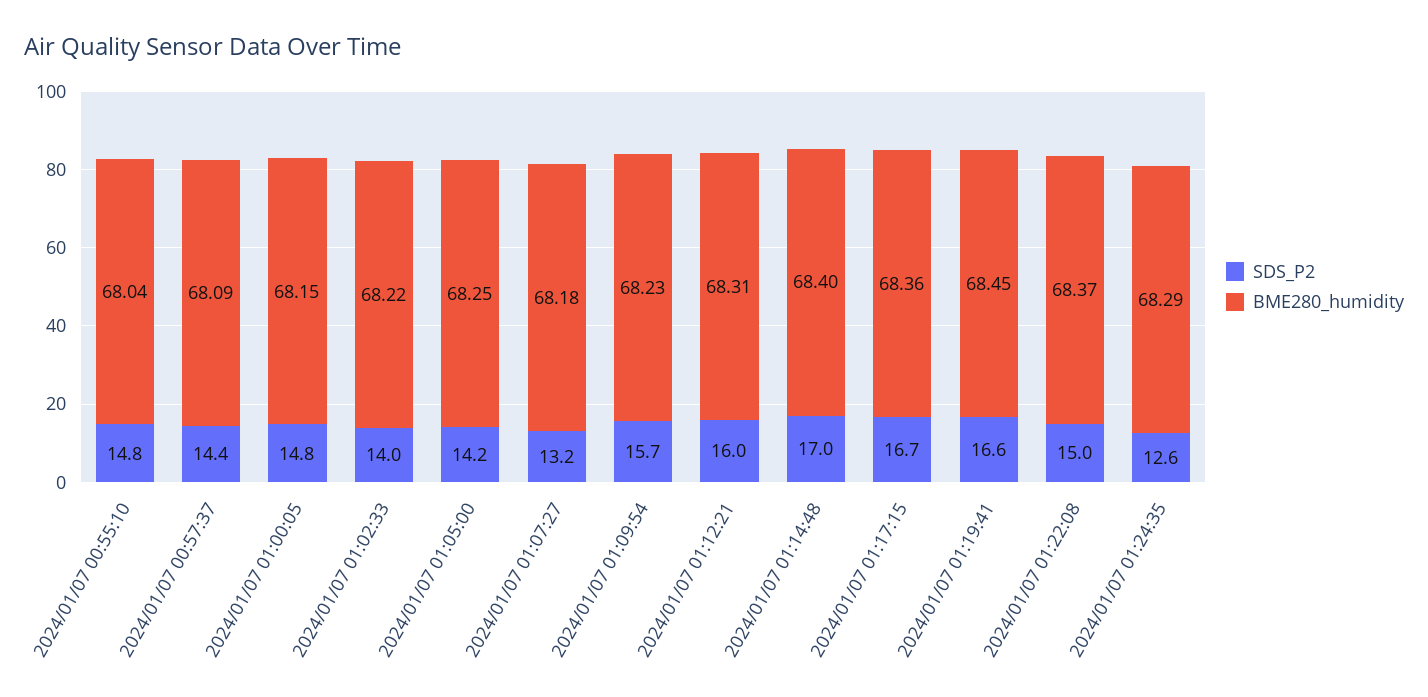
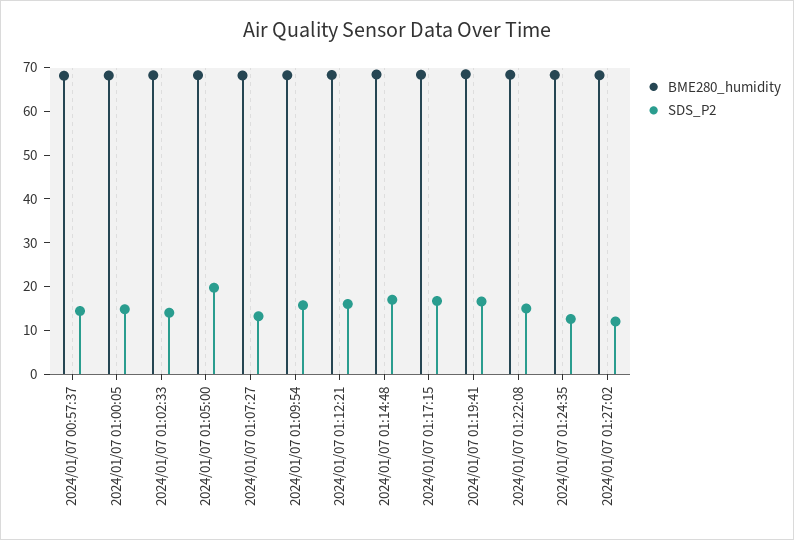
SDS_P2, 2024/01/07 00:55:10: 14.8 -> none
BME280_humidity, 2024/01/07 00:55:10: 68.04 -> none
SDS_P2, 2024/01/07 01:05:00: 14.2 -> 20
BME280_humidity, 2024/01/07 01:27:02: none -> 68
SDS_P2, 2024/01/07 01:27:02: none -> 12

